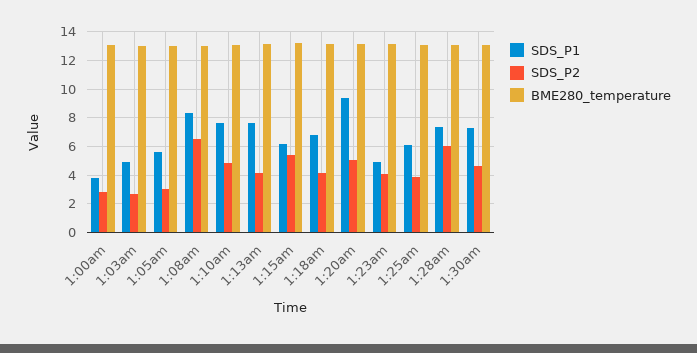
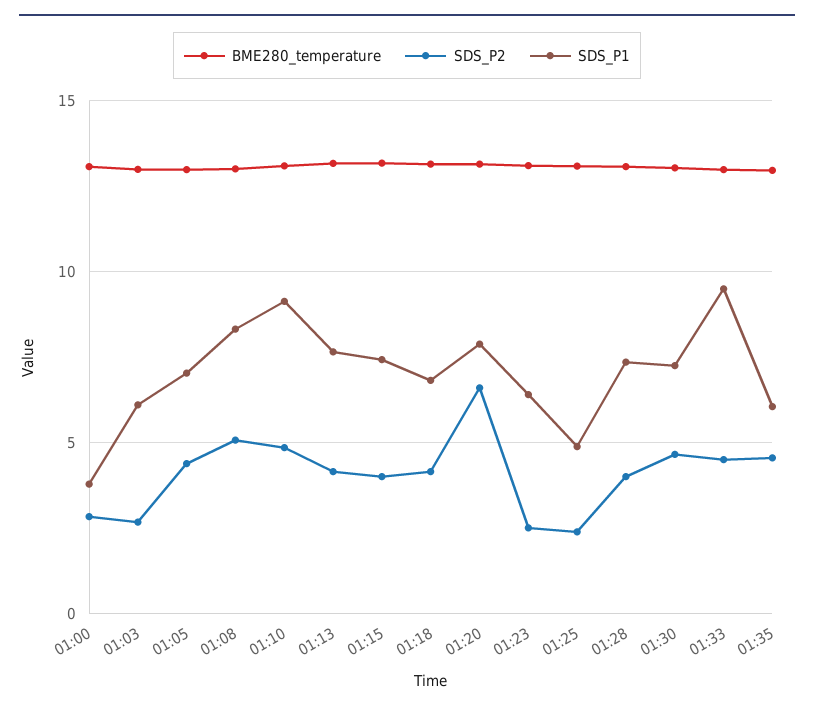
SDS_P1, 1:03am: 5 -> 6
SDS_P1, 1:05am: 5.5 -> 7
SDS_P2, 1:05am: 3 -> 4.5
SDS_P2, 1:08am: 6.5 -> 5
SDS_P1, 1:10am: 7.5 -> 9
SDS_P1, 1:15am: 6 -> 7.5
SDS_P2, 1:15am: 5.5 -> 4
SDS_P1, 1:20am: 9.5 -> 8
SDS_P2, 1:20am: 5 -> 6.5
SDS_P1, 1:23am: 5 -> 6.5
SDS_P2, 1:23am: 4 -> 2.5
SDS_P1, 1:25am: 6 -> 5
SDS_P2, 1:25am: 4 -> 2.5
SDS_P2, 1:28am: 6 -> 4
BME280_temperature, 01:33: none -> 13
SDS_P2, 01:33: none -> 4.5
SDS_P1, 01:33: none -> 9.5
BME280_temperature, 01:35: none -> 13
SDS_P2, 01:35: none -> 4.5
SDS_P1, 01:35: none -> 6

